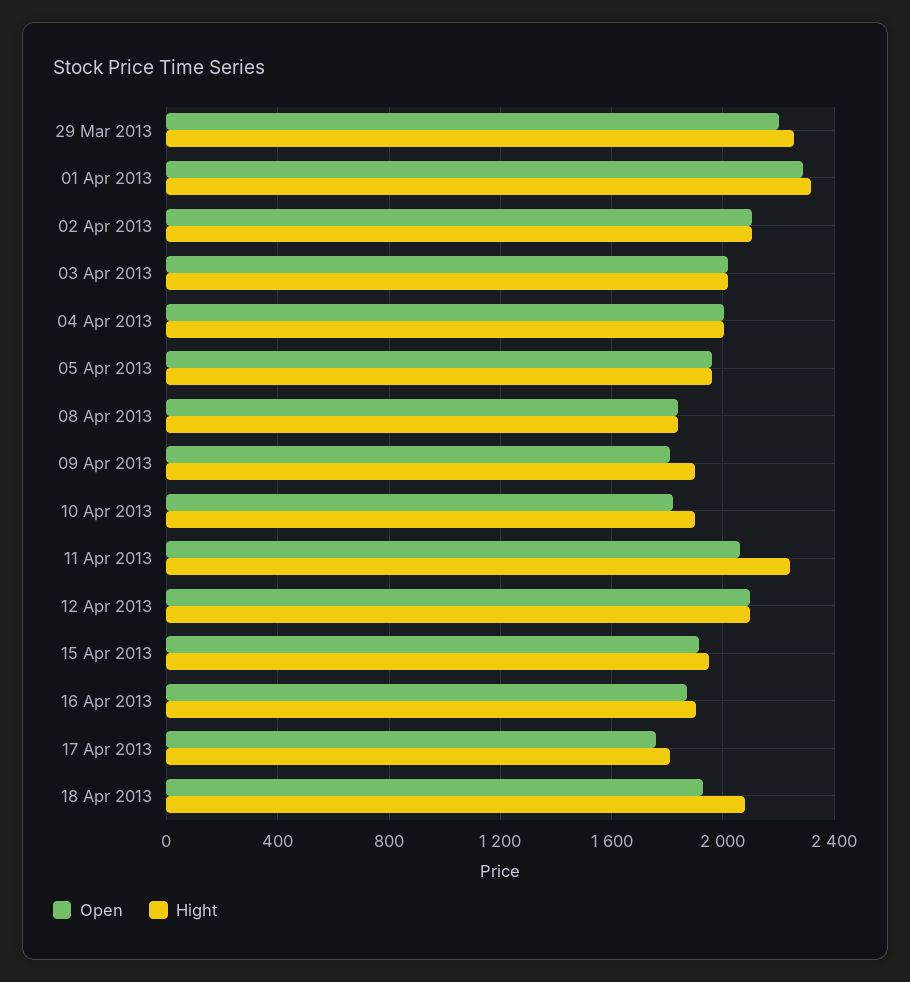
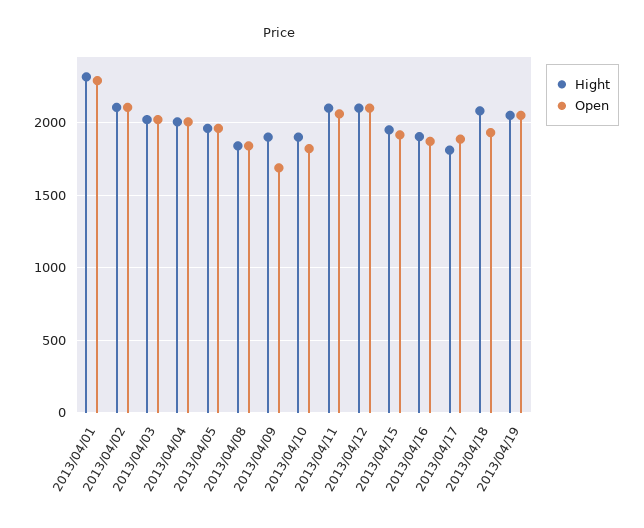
Open, 29 Mar 2013: 2200 -> none
Hight, 29 Mar 2013: 2250 -> none
Open, 09 Apr 2013: 1800 -> 1700
Hight, 11 Apr 2013: 2250 -> 2100
Open, 17 Apr 2013: 1750 -> 1900
Hight, 2013/04/19: none -> 2050
Open, 2013/04/19: none -> 2050

